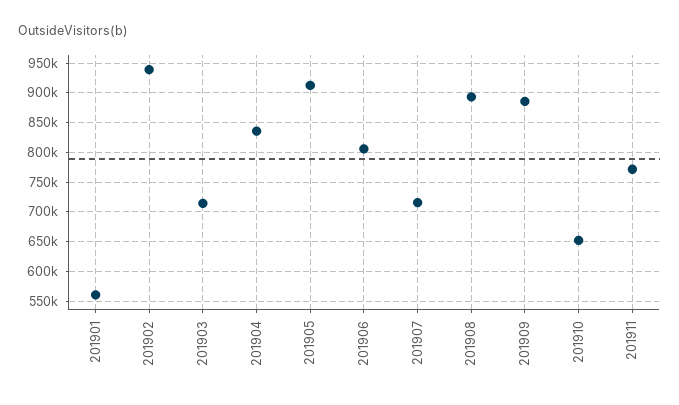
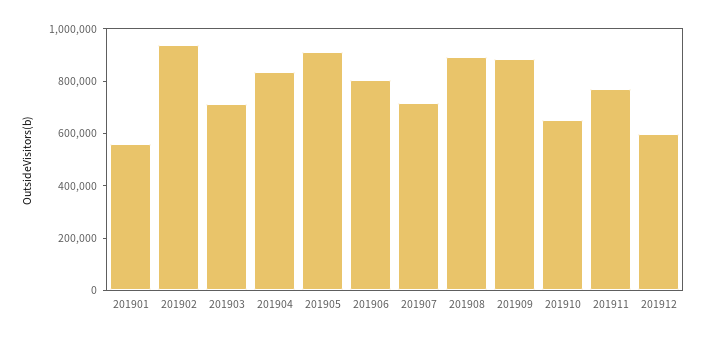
201912: none -> 600000

